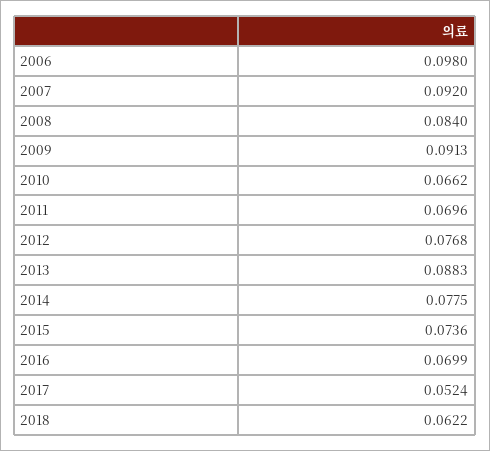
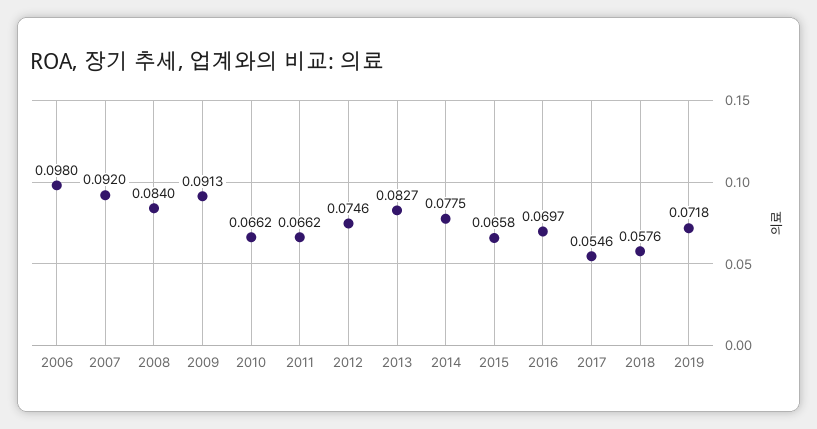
2011: 0.0696 -> 0.0662
2012: 0.0768 -> 0.0746
2013: 0.0883 -> 0.0827
2015: 0.0736 -> 0.0658
2016: 0.0699 -> 0.0697
2017: 0.0524 -> 0.0546
2018: 0.0622 -> 0.0576
2019: none -> 0.0718

